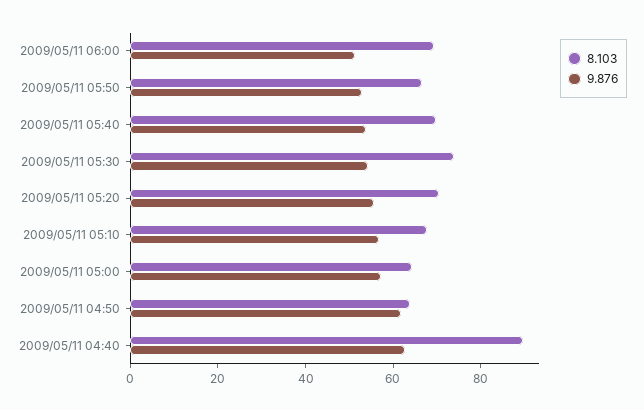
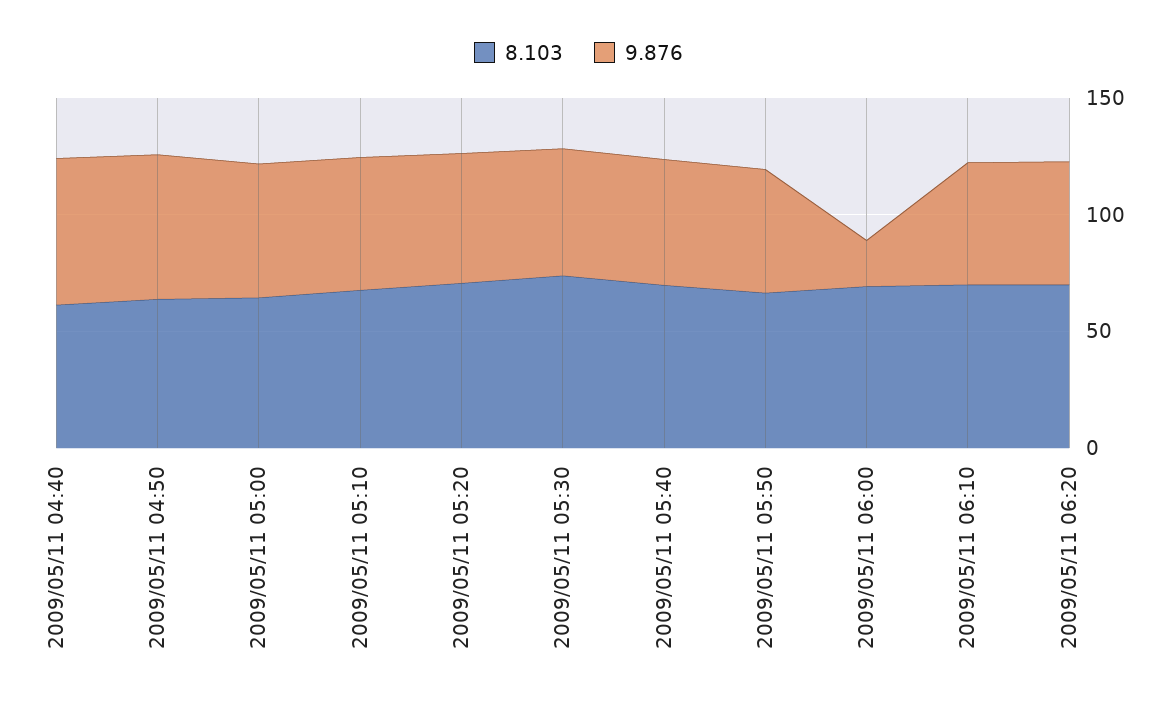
9.876, 2009/05/11 06:00: 50 -> 20
8.103, 2009/05/11 04:40: 90 -> 60
8.103, 2009/05/11 06:10: none -> 70
9.876, 2009/05/11 06:10: none -> 50
8.103, 2009/05/11 06:20: none -> 70
9.876, 2009/05/11 06:20: none -> 50

